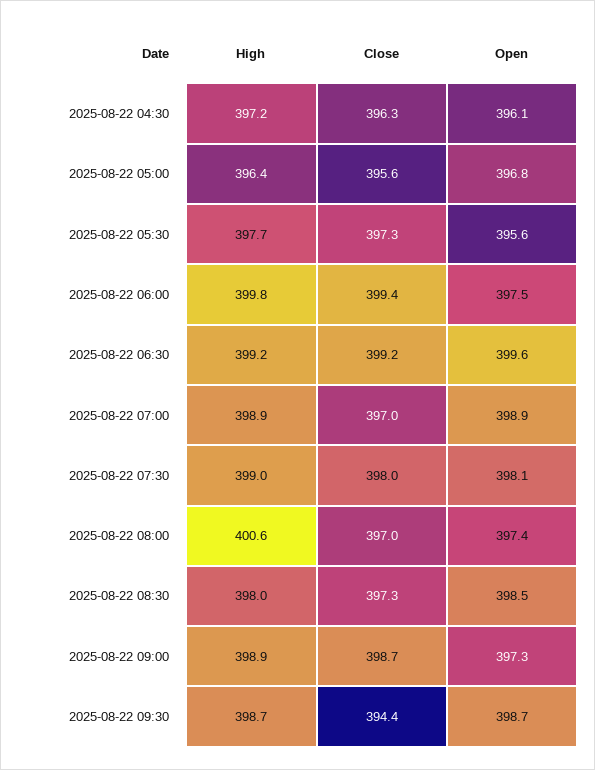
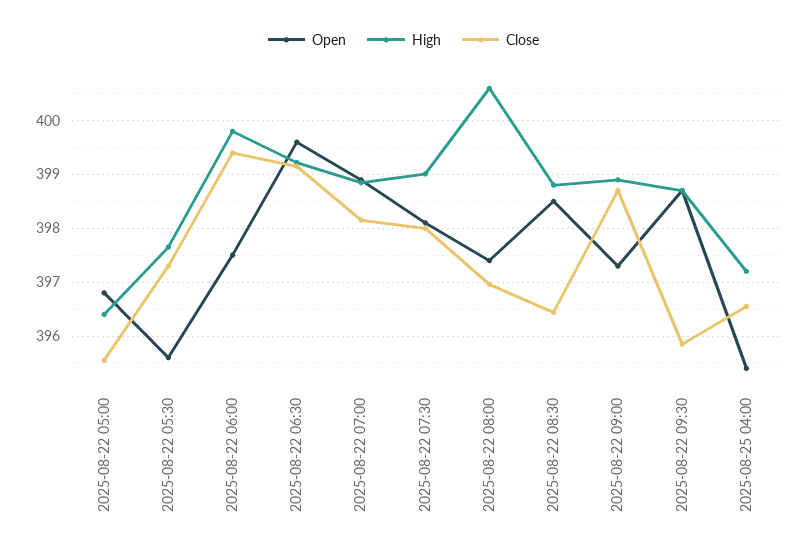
High, 2025-08-22 04:30: 397.2 -> none
Close, 2025-08-22 04:30: 396.3 -> none
Open, 2025-08-22 04:30: 396.1 -> none
Close, 2025-08-22 07:00: 397 -> 398.2
High, 2025-08-22 08:30: 398 -> 398.8
Close, 2025-08-22 08:30: 397.3 -> 396.4
Close, 2025-08-22 09:30: 394.4 -> 395.8
Open, 2025-08-25 04:00: none -> 395.4
High, 2025-08-25 04:00: none -> 397.2
Close, 2025-08-25 04:00: none -> 396.6

